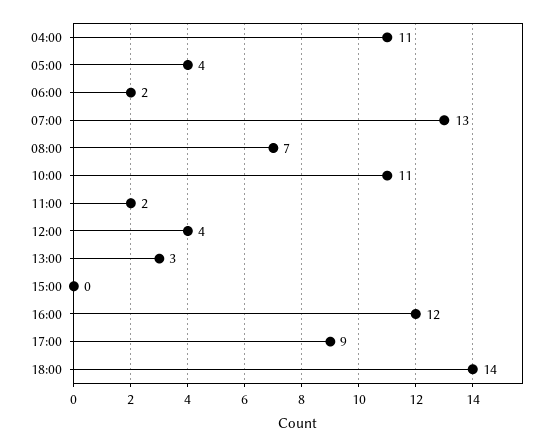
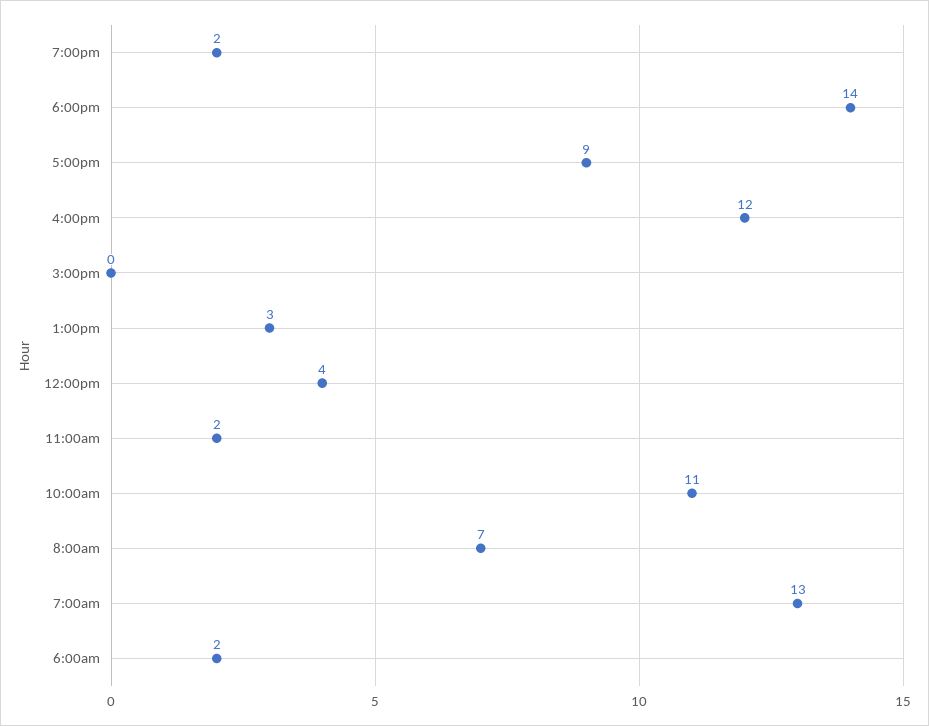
04:00: 11 -> none
05:00: 4 -> none
7:00pm: none -> 2

